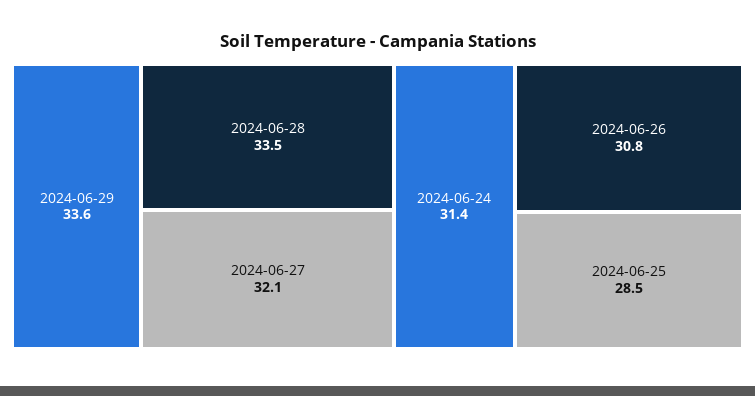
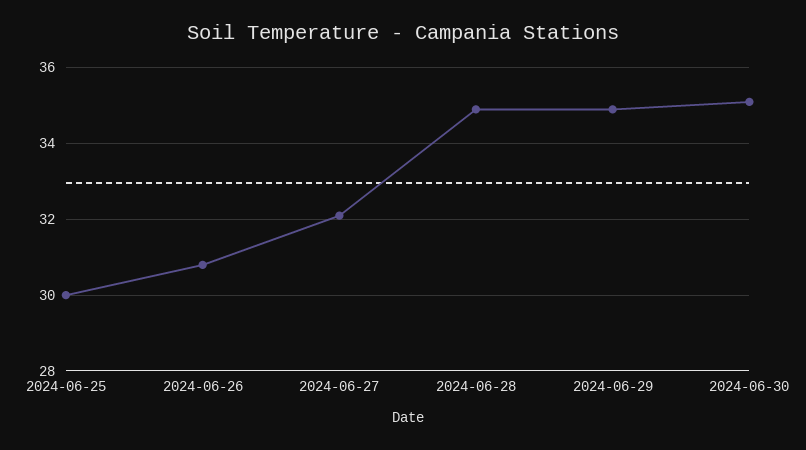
2024-06-29: 33.6 -> 35
2024-06-28: 33.5 -> 35
2024-06-24: 31.4 -> none
2024-06-25: 28.5 -> 30
2024-06-30: none -> 35

